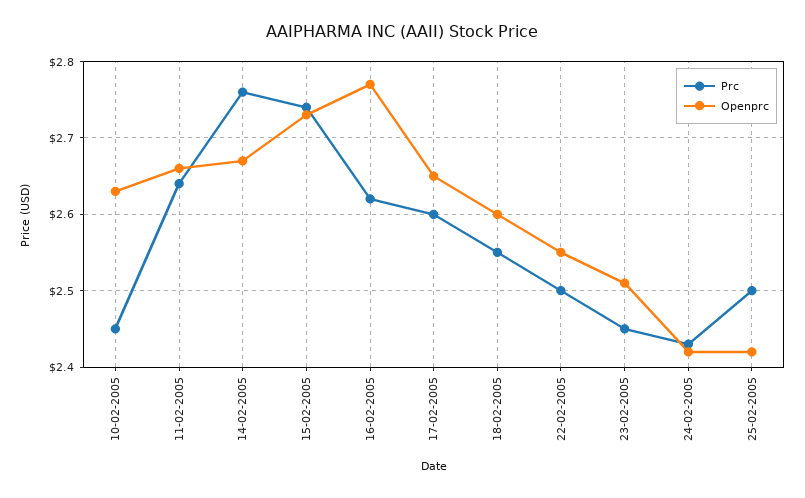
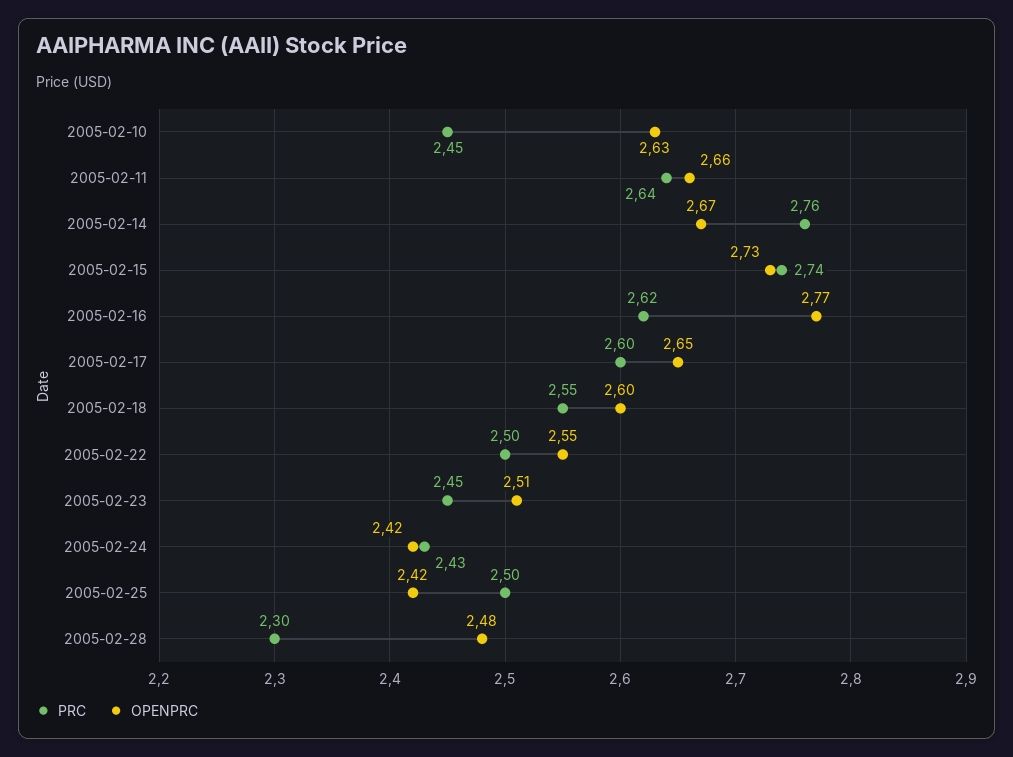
Prc, 2005-02-28: none -> 2.3
Openprc, 2005-02-28: none -> 2.48

